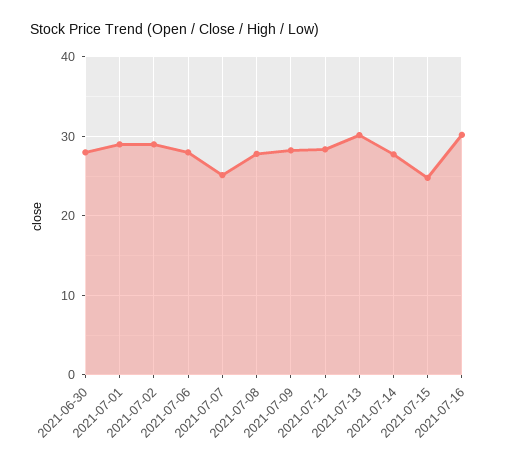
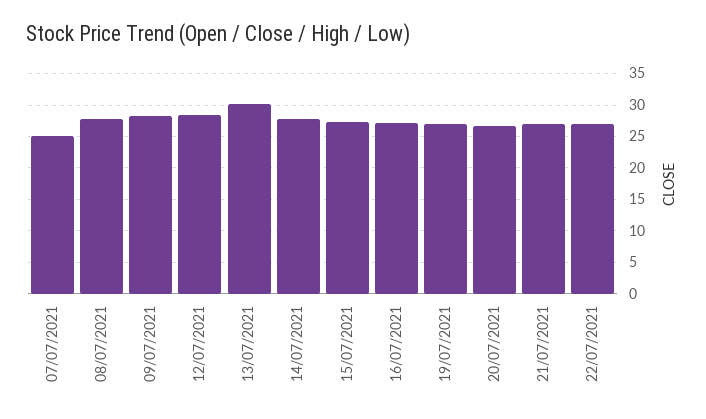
2021-06-30: 28 -> none
2021-07-01: 29 -> none
2021-07-02: 29 -> none
2021-07-06: 28 -> none
2021-07-15: 25 -> 27
2021-07-16: 30 -> 27
19/07/2021: none -> 27
20/07/2021: none -> 27
21/07/2021: none -> 27
22/07/2021: none -> 27

